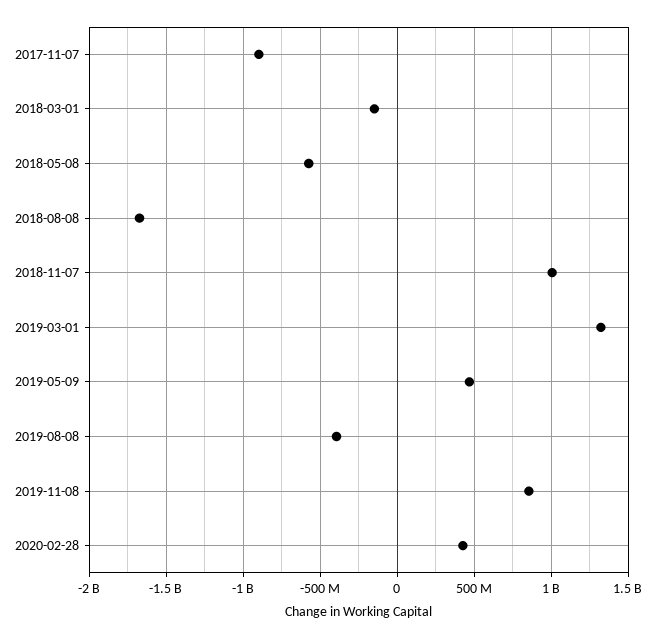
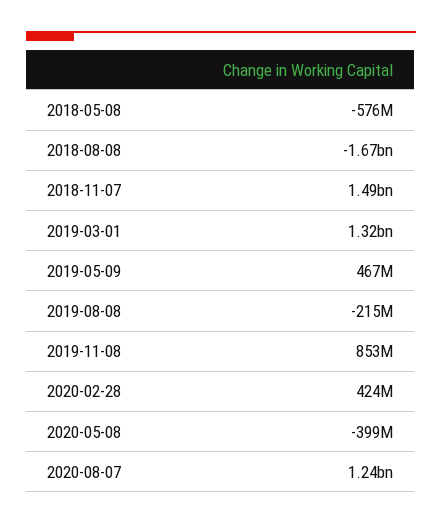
2017-11-07: -900000000 -> none
2018-03-01: -150000000 -> none
2018-11-07: 1000000000 -> 1490000000
2019-08-08: -400000000 -> -215000000
2020-05-08: none -> -399000000
2020-08-07: none -> 1240000000

